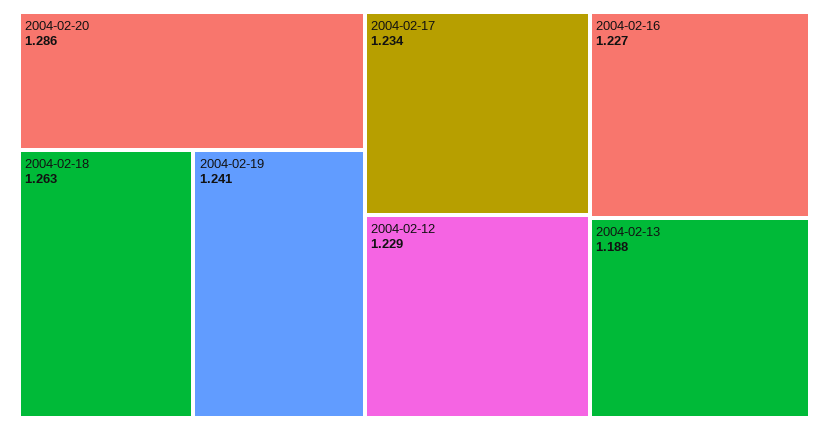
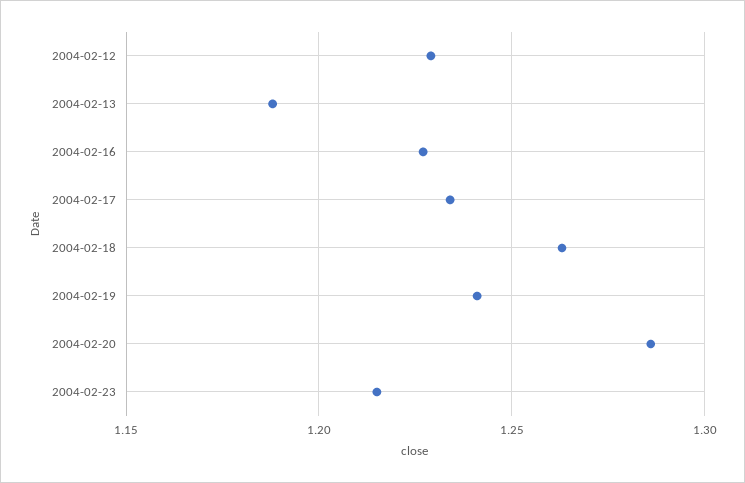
2004-02-23: none -> 1.215

